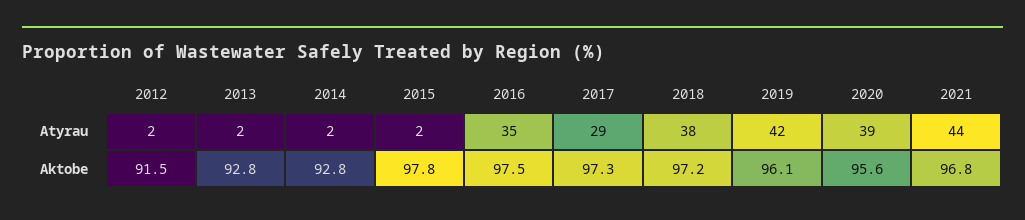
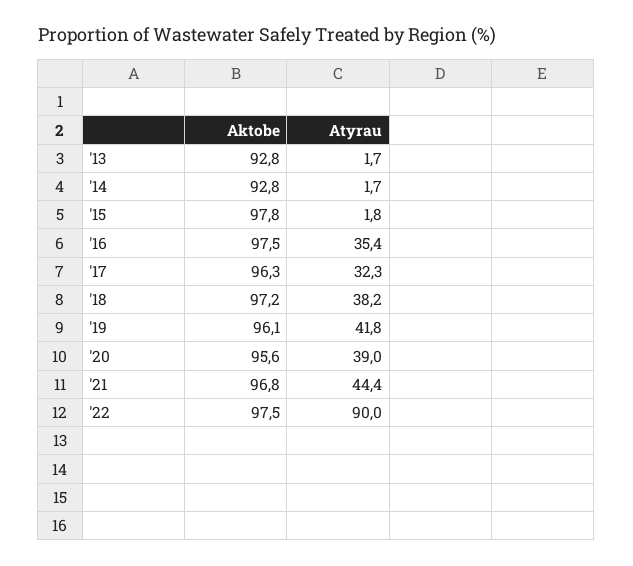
2012, Atyrau: 2 -> none
2017, Atyrau: 29 -> 32.3
2012, Aktobe: 91.5 -> none
2017, Aktobe: 97.3 -> 96.3
'22, Aktobe: none -> 97.5
'22, Atyrau: none -> 90

